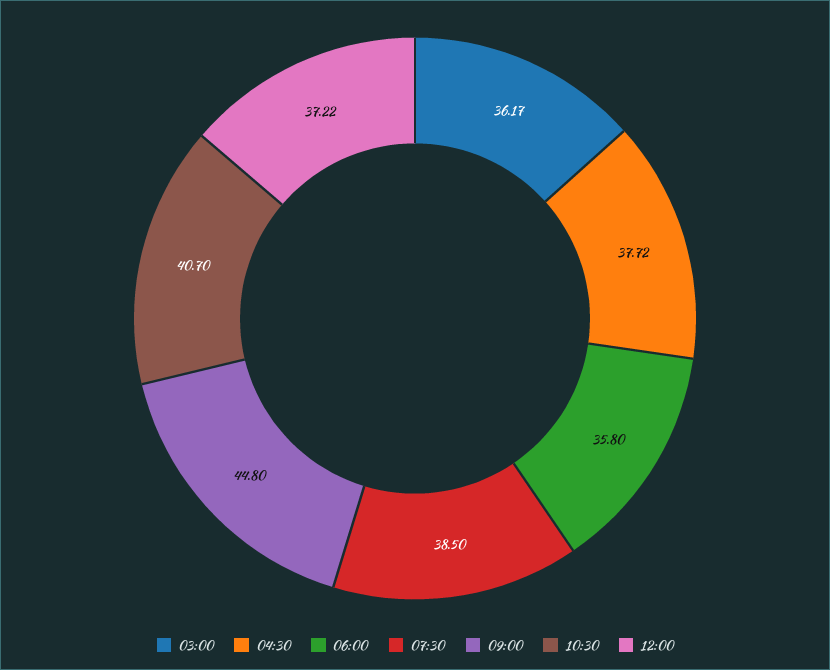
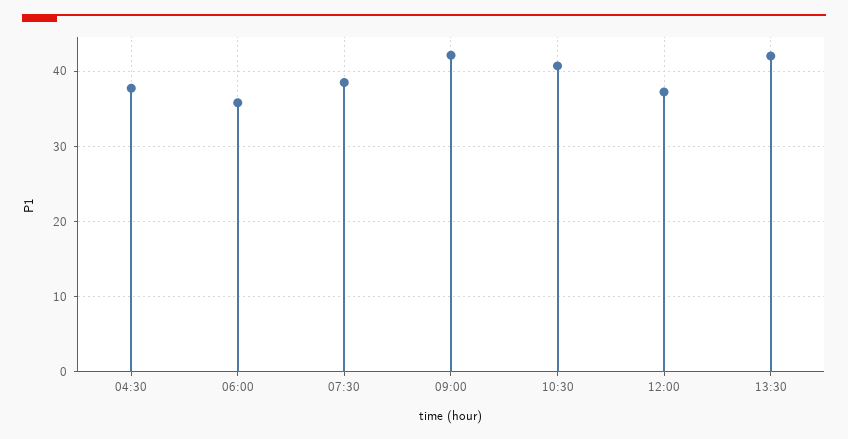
03:00: 36.17 -> none
09:00: 44.8 -> 42
13:30: none -> 42

